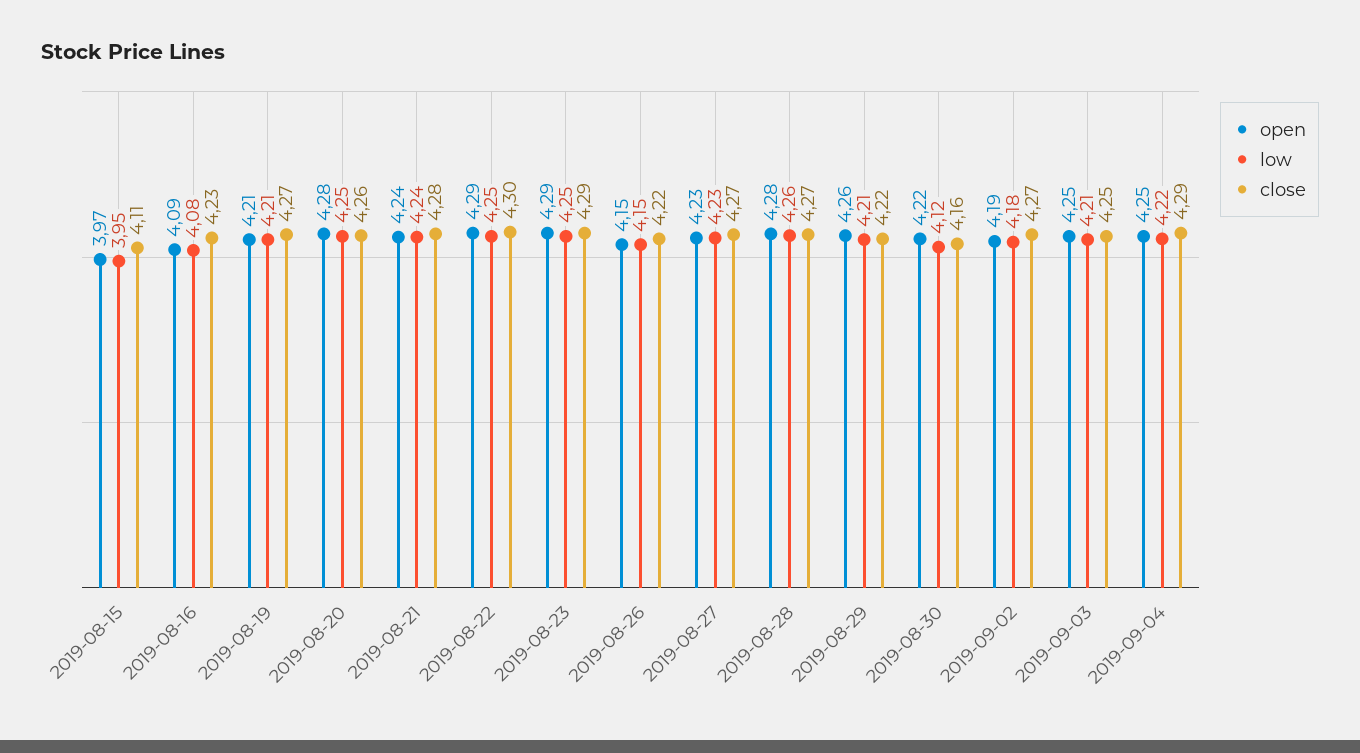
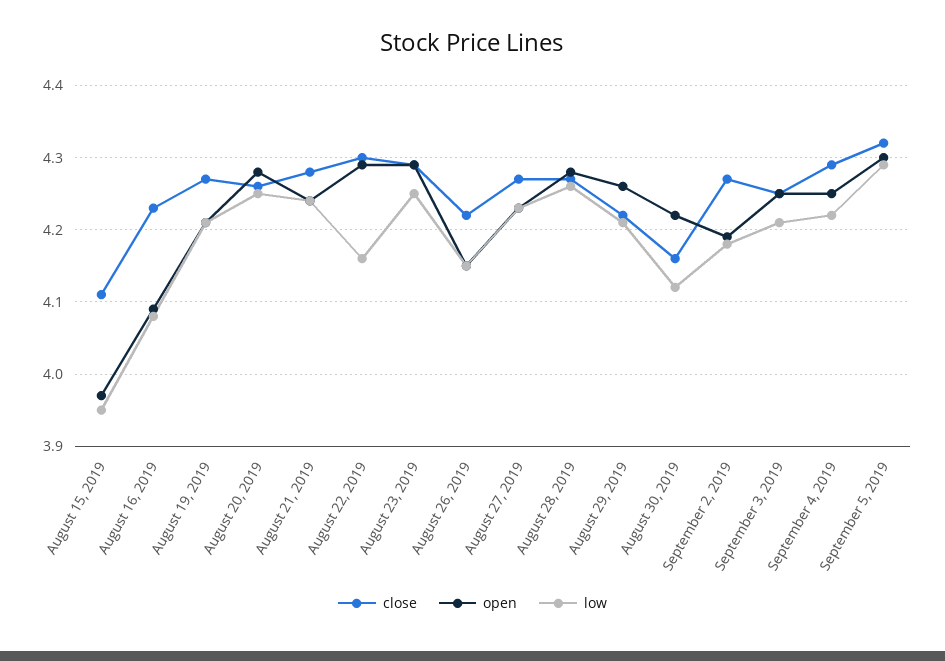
low, 2019-08-22: 4.25 -> 4.16
close, September 5, 2019: none -> 4.32
open, September 5, 2019: none -> 4.3
low, September 5, 2019: none -> 4.29

